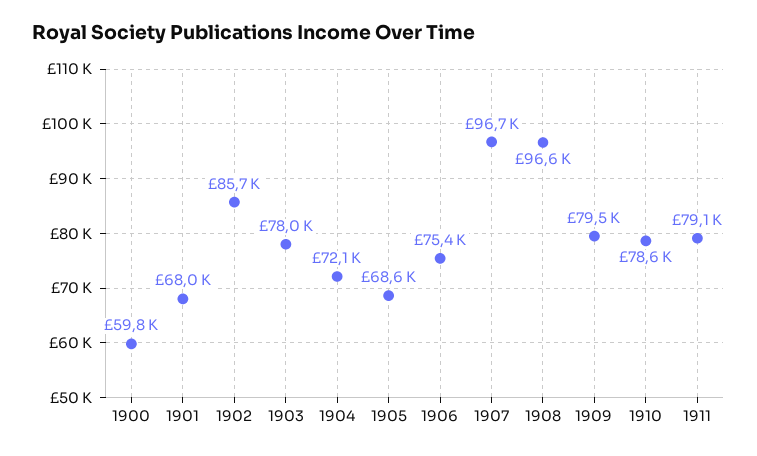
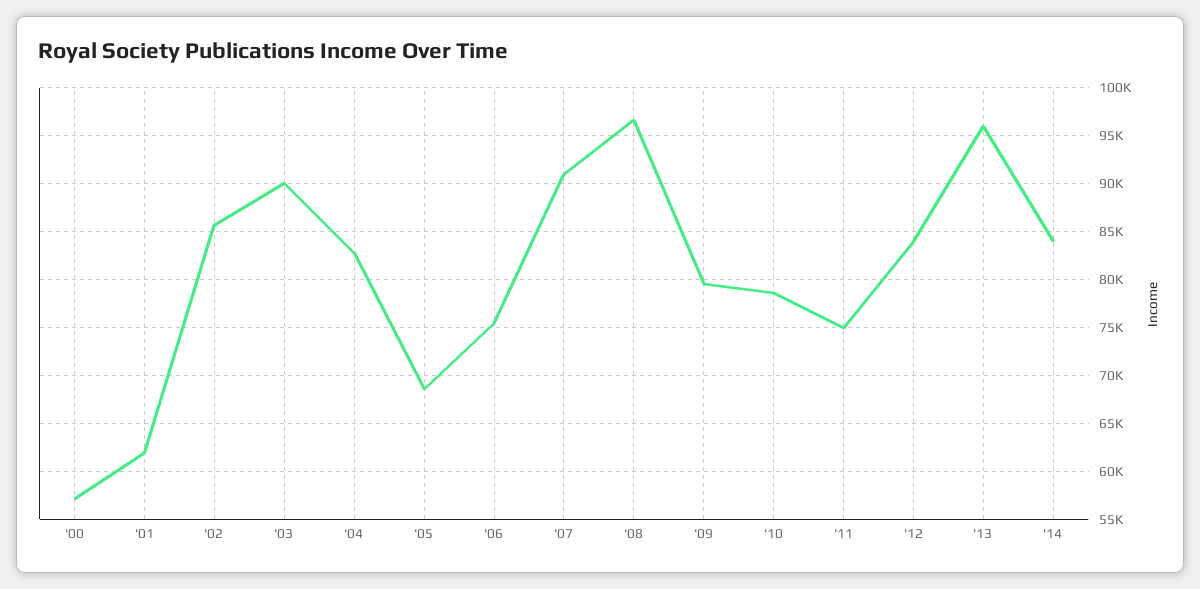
1900: 59800 -> 57000
1901: 68000 -> 62000
1903: 78000 -> 90000
1904: 72100 -> 83000
1907: 96700 -> 91000
1911: 79100 -> 75000
'12: none -> 84000
'13: none -> 96000
'14: none -> 84000

